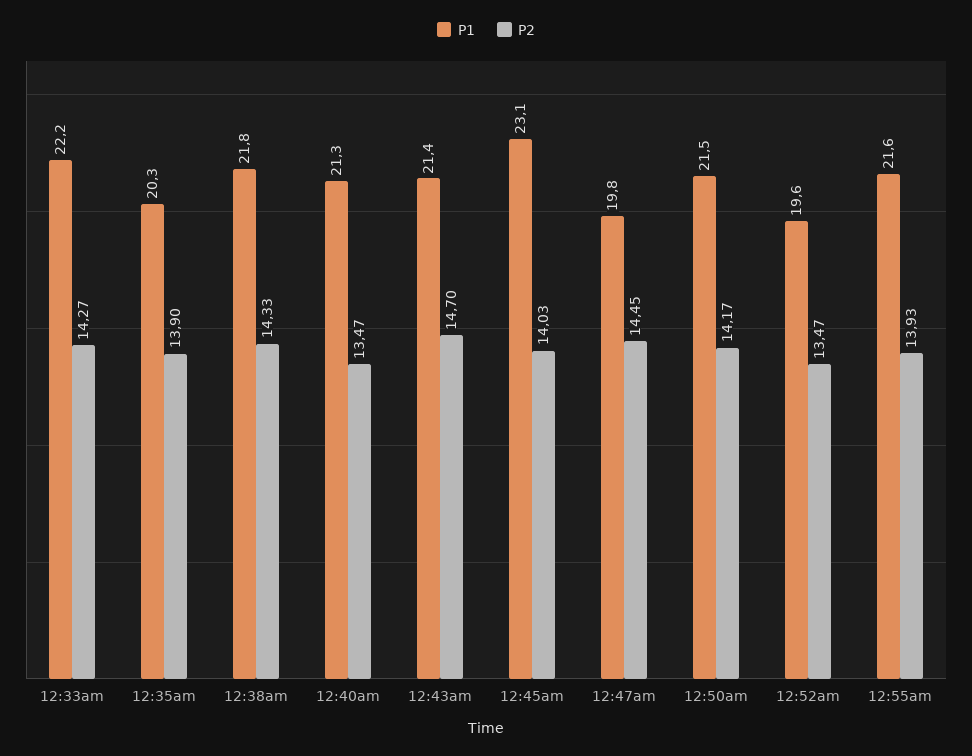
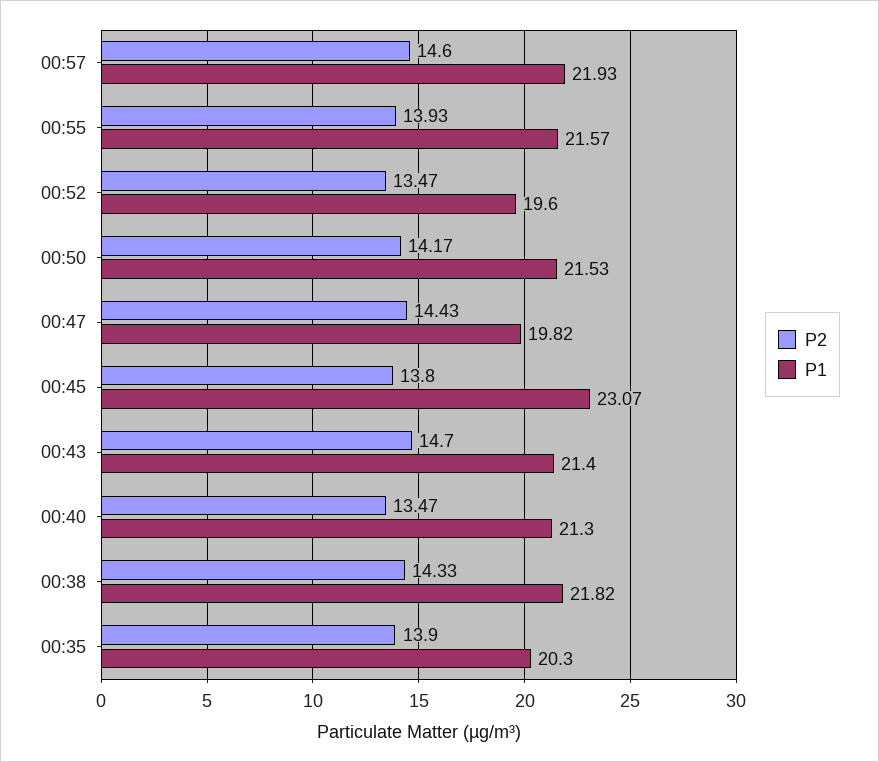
P1, 12:33am: 22.2 -> none
P2, 12:33am: 14.27 -> none
P2, 12:45am: 14.03 -> 13.8
P2, 12:47am: 14.45 -> 14.43
P2, 00:57: none -> 14.6
P1, 00:57: none -> 21.93

